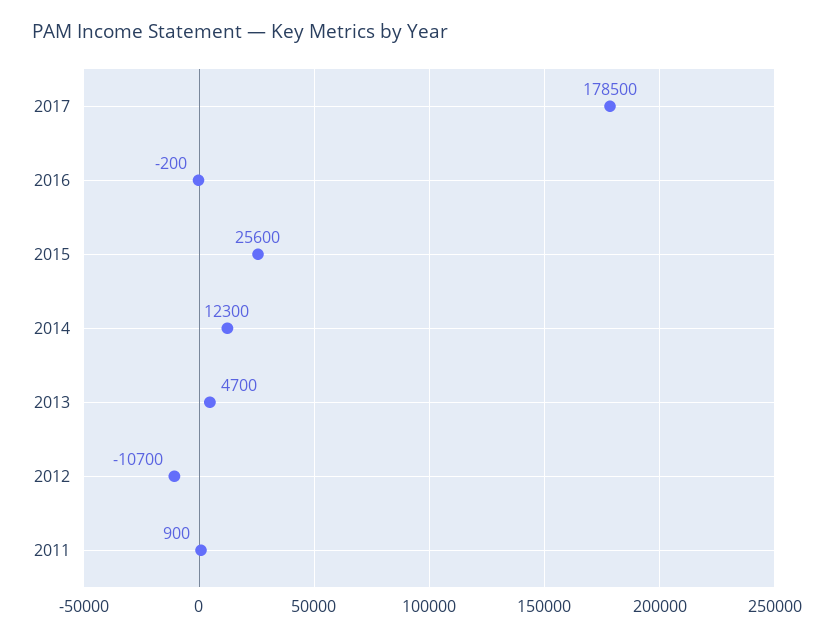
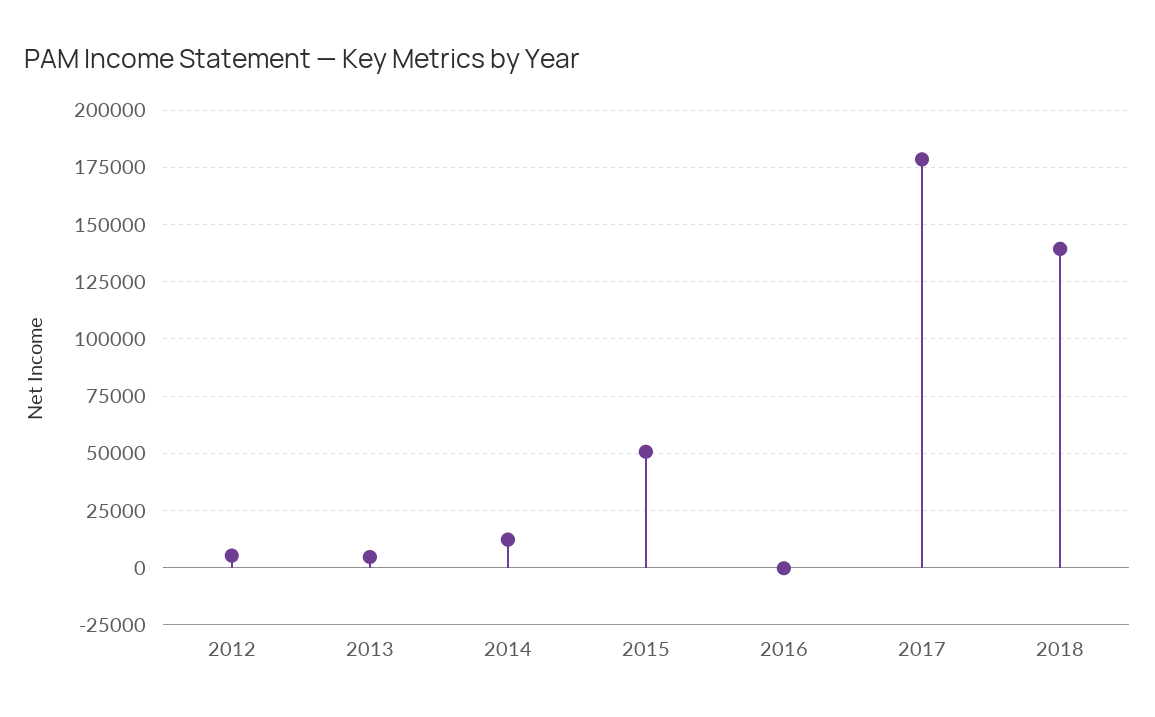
2015: 25600 -> 50000
2012: -10700 -> 5000
2011: 900 -> none
2018: none -> 140000

